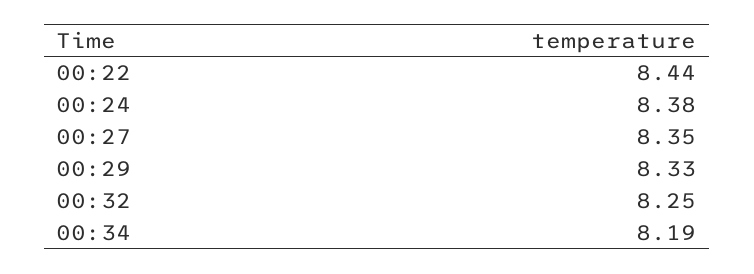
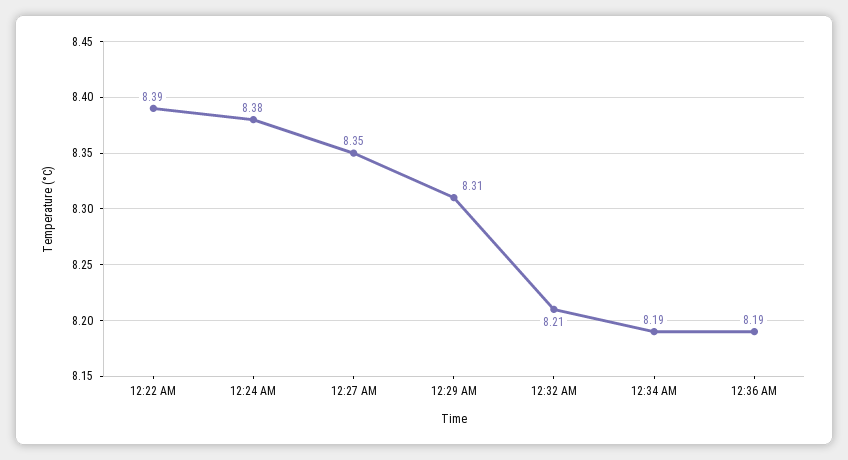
00:22: 8.44 -> 8.39
00:29: 8.33 -> 8.31
00:32: 8.25 -> 8.21
12:36 AM: none -> 8.19

